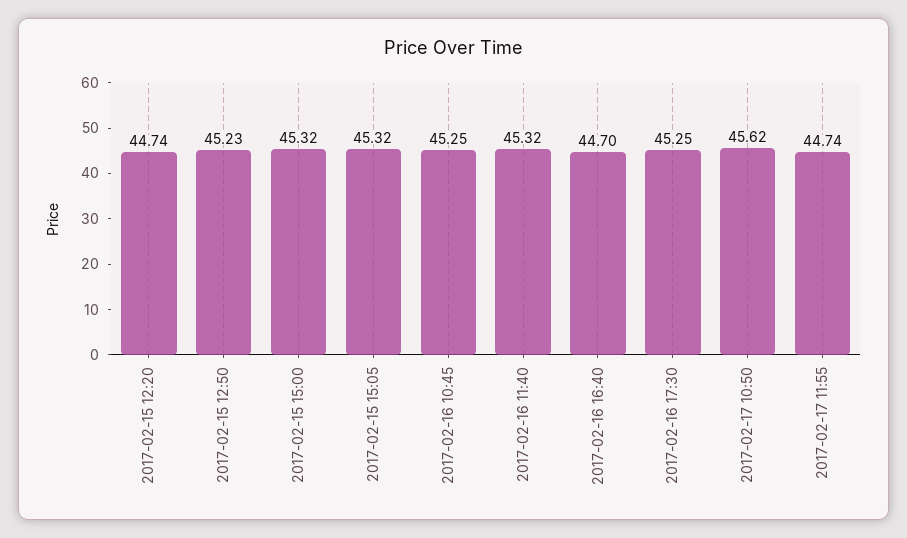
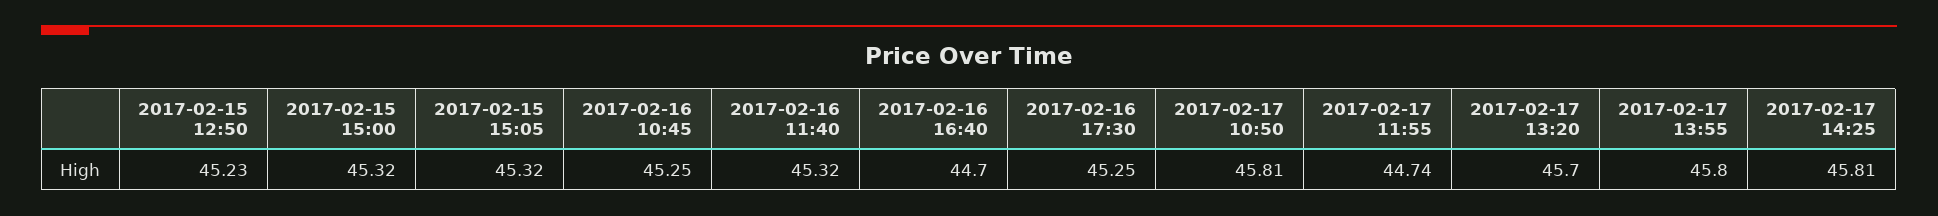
2017-02-15 12:20: 44.74 -> none
2017-02-17 10:50: 45.62 -> 45.81
2017-02-17 13:20: none -> 45.7
2017-02-17 13:55: none -> 45.8
2017-02-17 14:25: none -> 45.81

